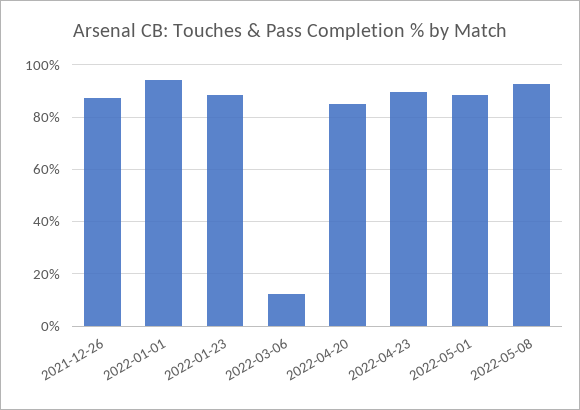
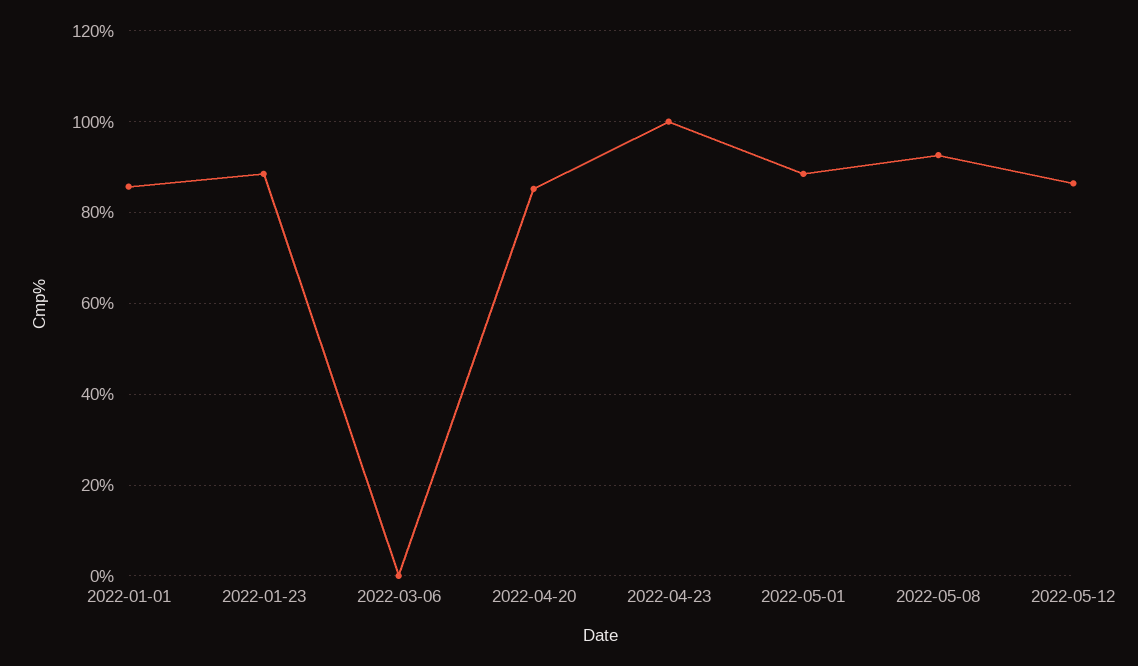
2021-12-26: 87.5 -> none
2022-01-01: 95 -> 86
2022-03-06: 12.5 -> 0
2022-04-23: 90 -> 100
2022-05-12: none -> 86

